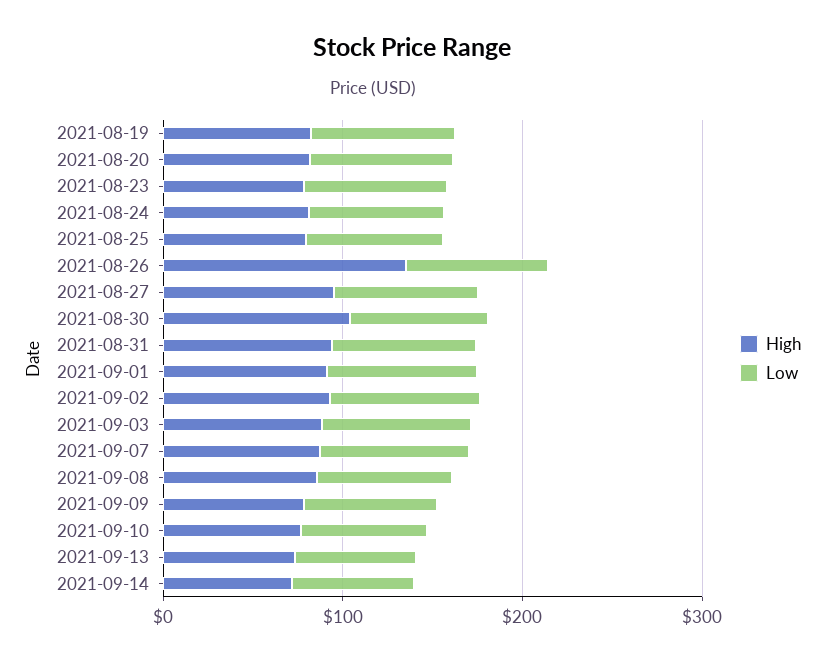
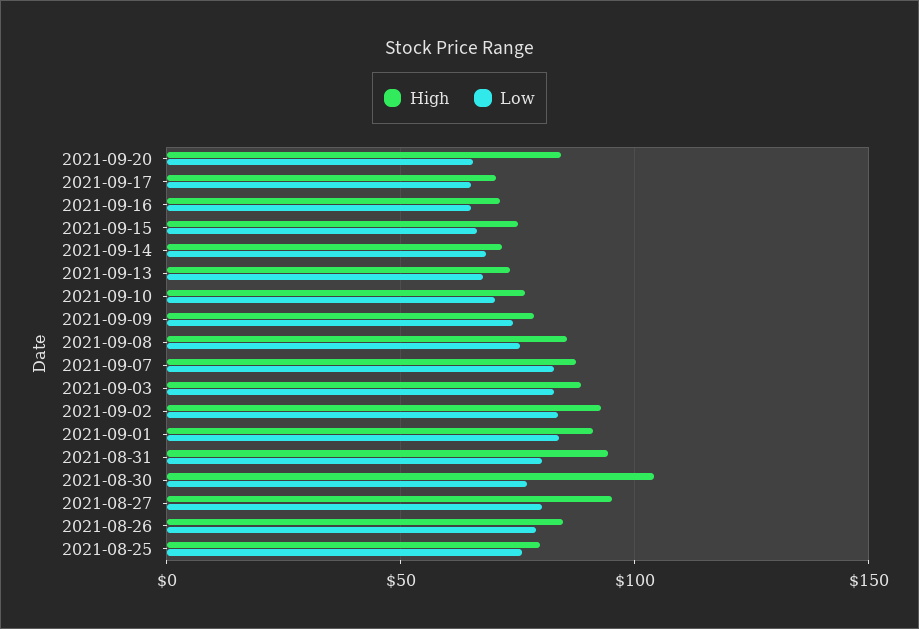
High, 2021-08-19: 80 -> none
Low, 2021-08-19: 80 -> none
High, 2021-08-20: 80 -> none
Low, 2021-08-20: 80 -> none
High, 2021-08-23: 80 -> none
Low, 2021-08-23: 80 -> none
High, 2021-08-24: 80 -> none
Low, 2021-08-24: 80 -> none
High, 2021-08-26: 140 -> 85
High, 2021-09-20: none -> 85
Low, 2021-09-20: none -> 65
High, 2021-09-17: none -> 70
Low, 2021-09-17: none -> 65
High, 2021-09-16: none -> 70
Low, 2021-09-16: none -> 65
High, 2021-09-15: none -> 75
Low, 2021-09-15: none -> 65

